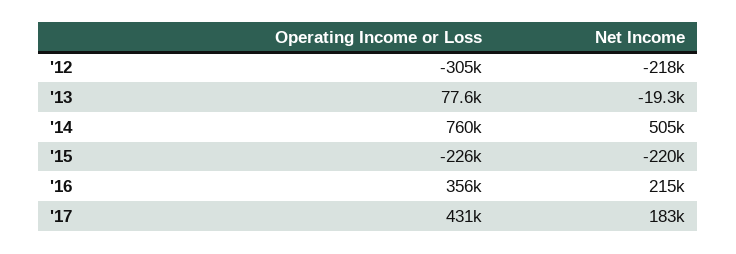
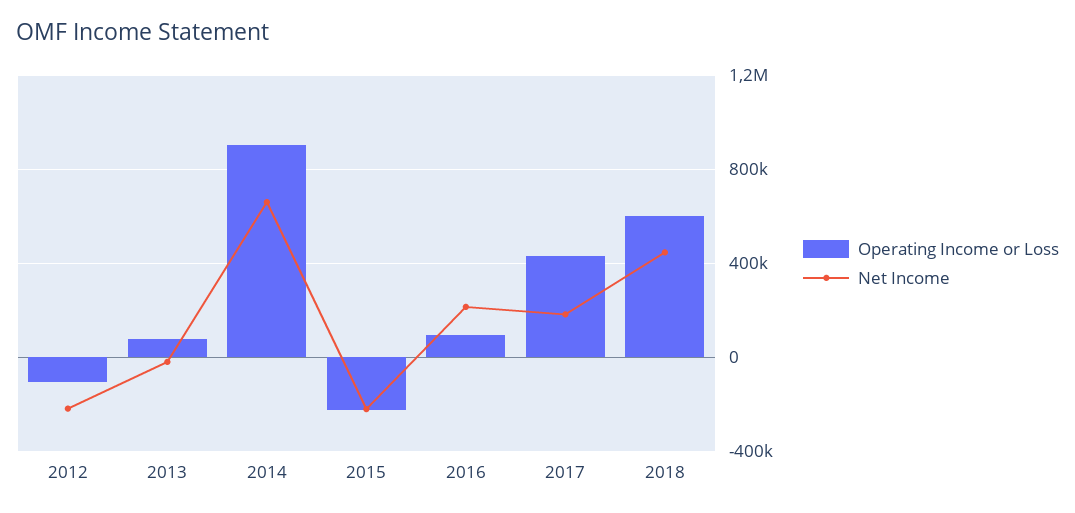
Operating Income or Loss, '12: -305000 -> -100000
Operating Income or Loss, '14: 760000 -> 900000
Net Income, '14: 505000 -> 650000
Operating Income or Loss, '16: 356000 -> 100000
Operating Income or Loss, 2018: none -> 600000
Net Income, 2018: none -> 450000

